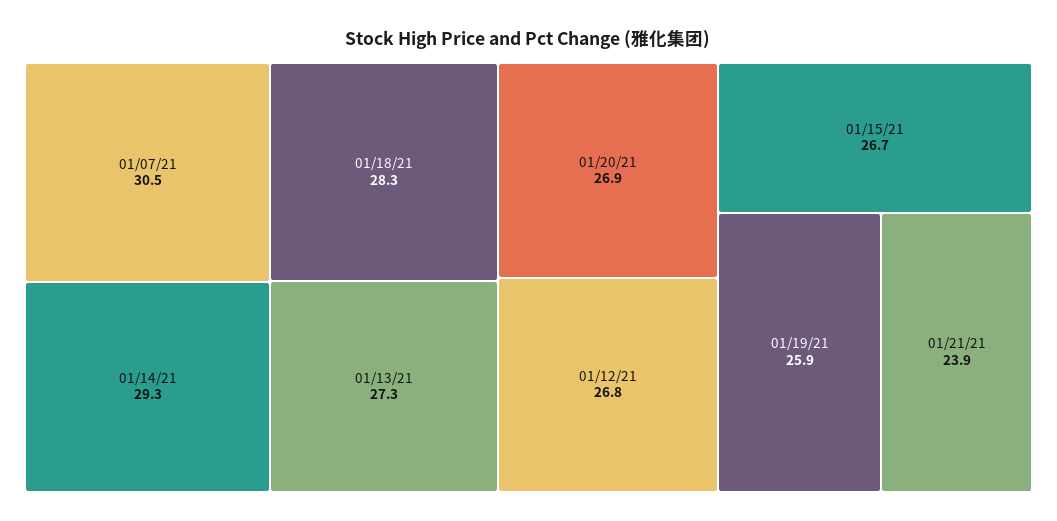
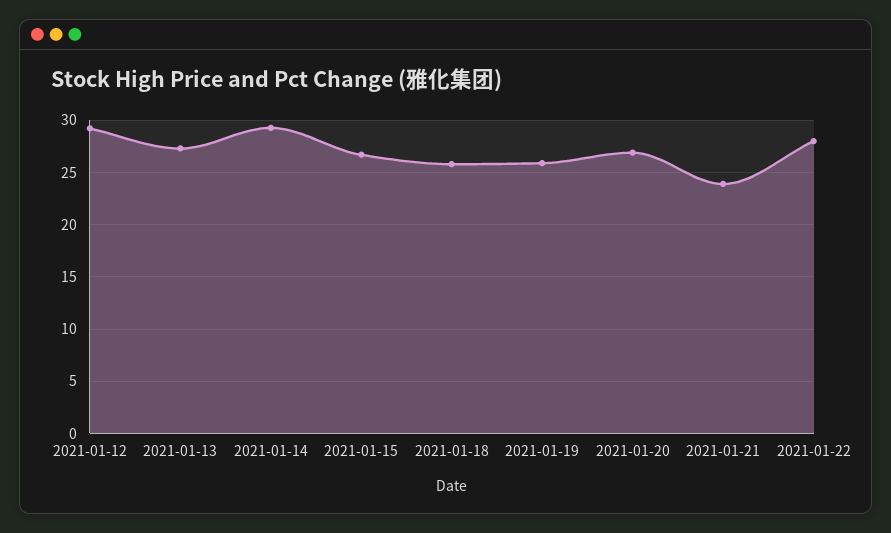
01/07/21: 30.5 -> none
01/18/21: 28.3 -> 26
01/12/21: 26.8 -> 29
2021-01-22: none -> 28

